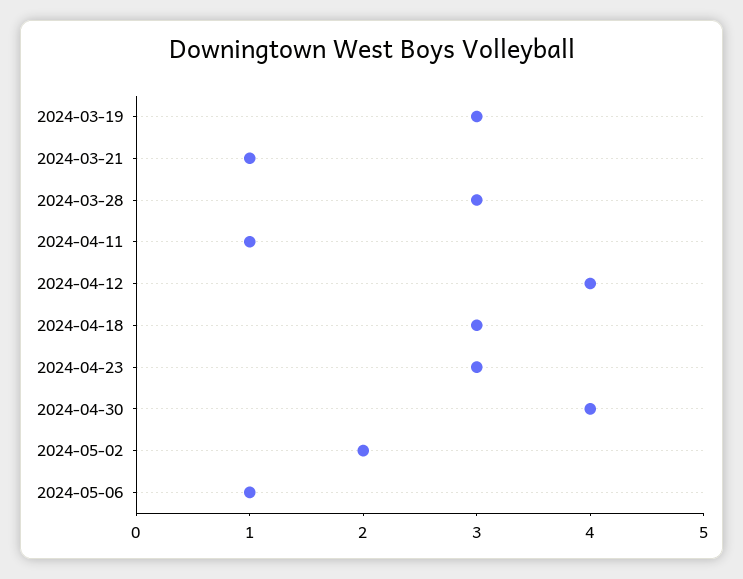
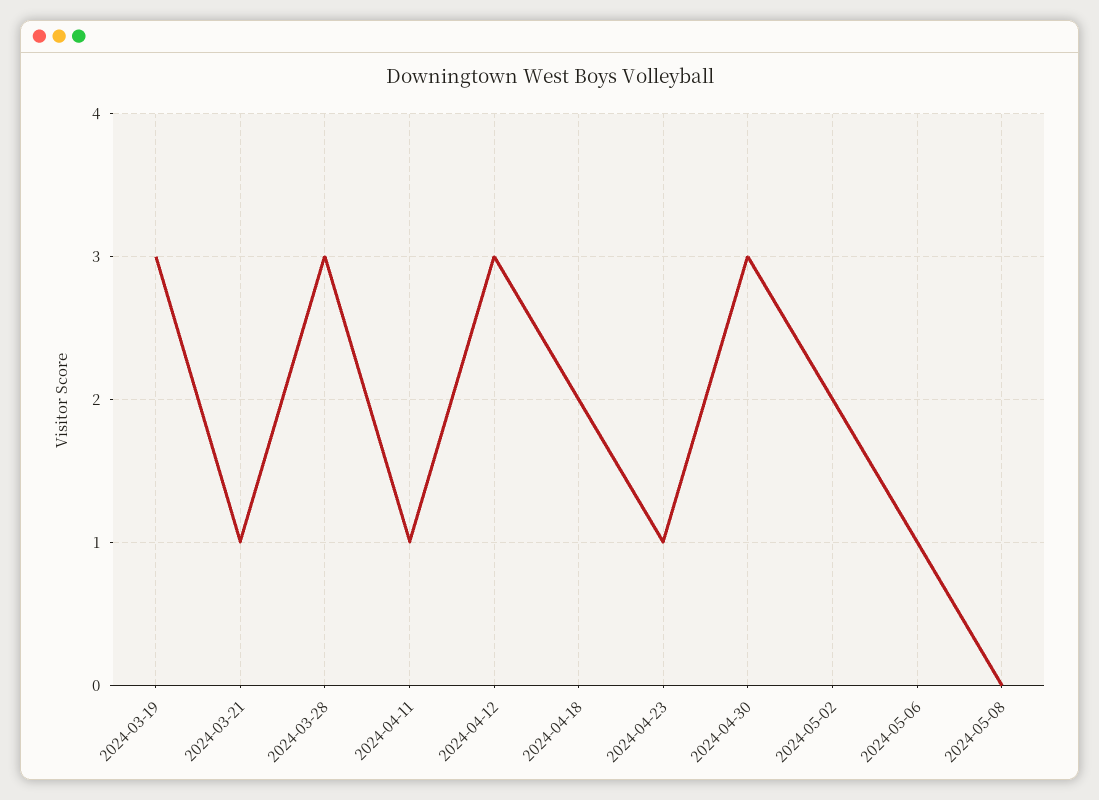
2024-04-12: 4 -> 3
2024-04-18: 3 -> 2
2024-04-23: 3 -> 1
2024-04-30: 4 -> 3
2024-05-08: none -> 0

